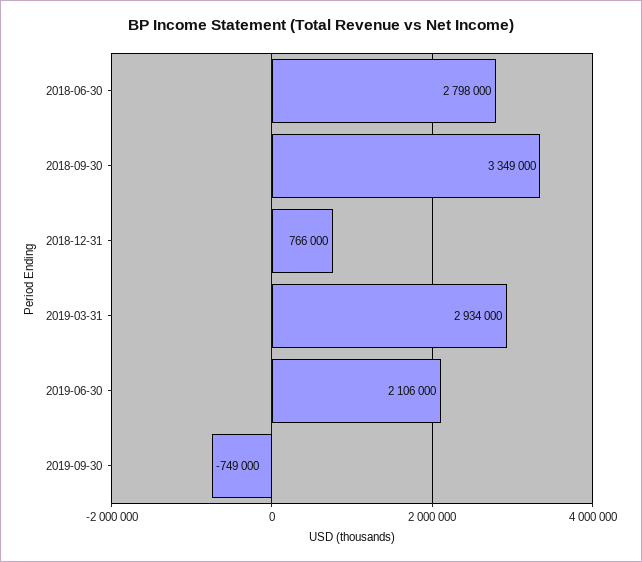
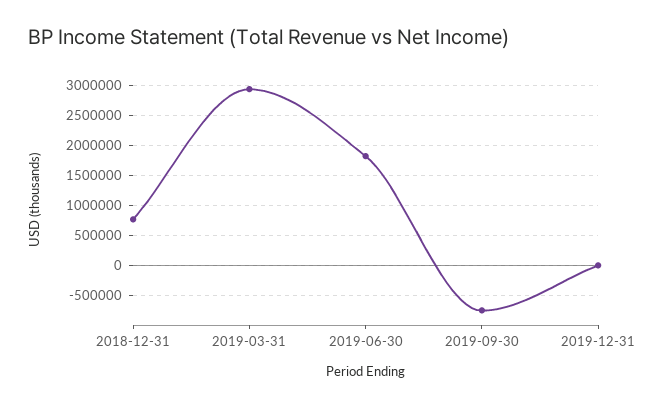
2018-06-30: 2798000 -> none
2018-09-30: 3349000 -> none
2019-06-30: 2106000 -> 1800000
2019-12-31: none -> 0

